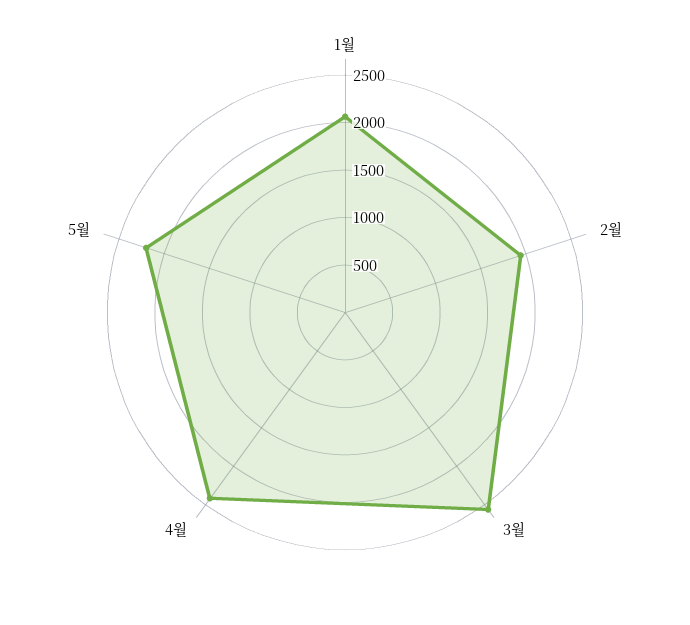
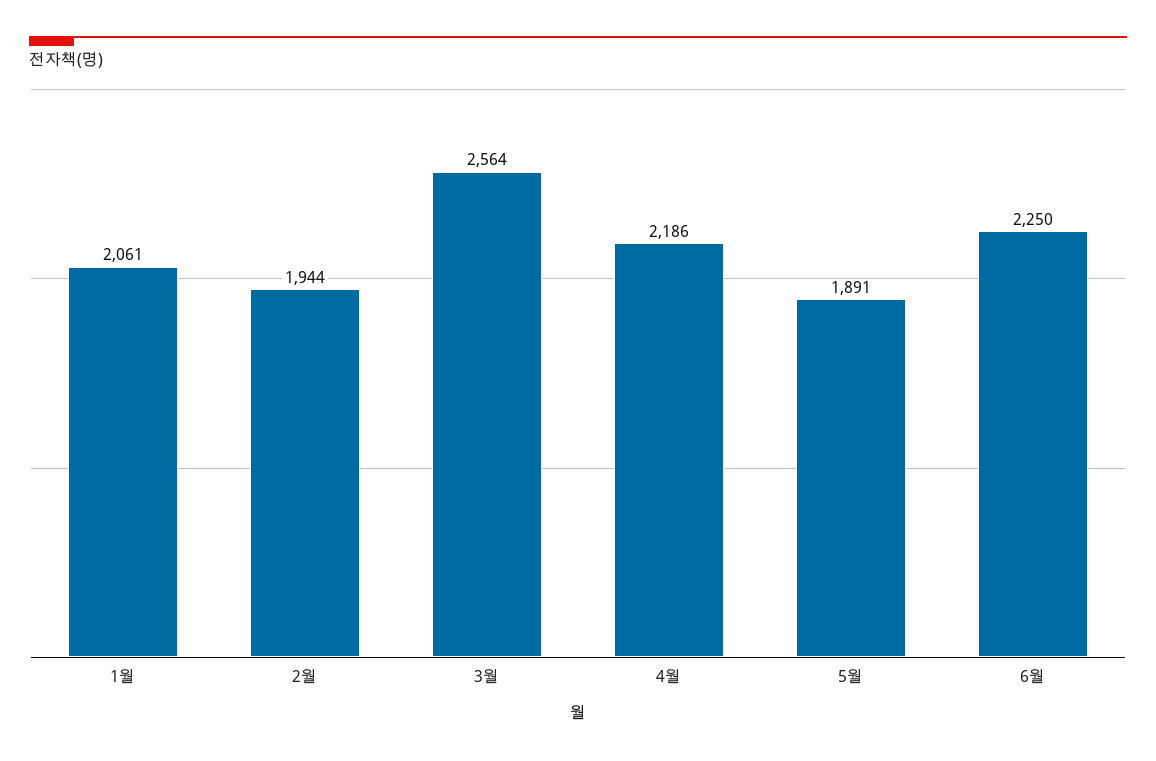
4월: 2400 -> 2186
5월: 2200 -> 1891
6월: none -> 2250

